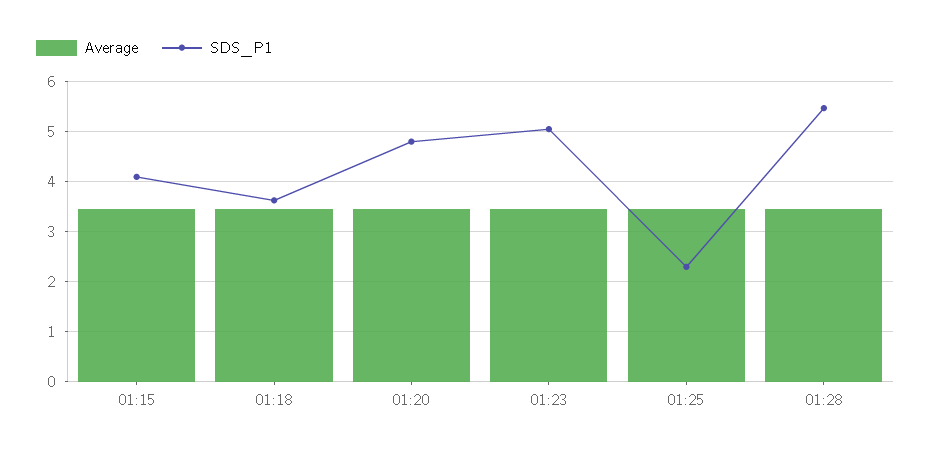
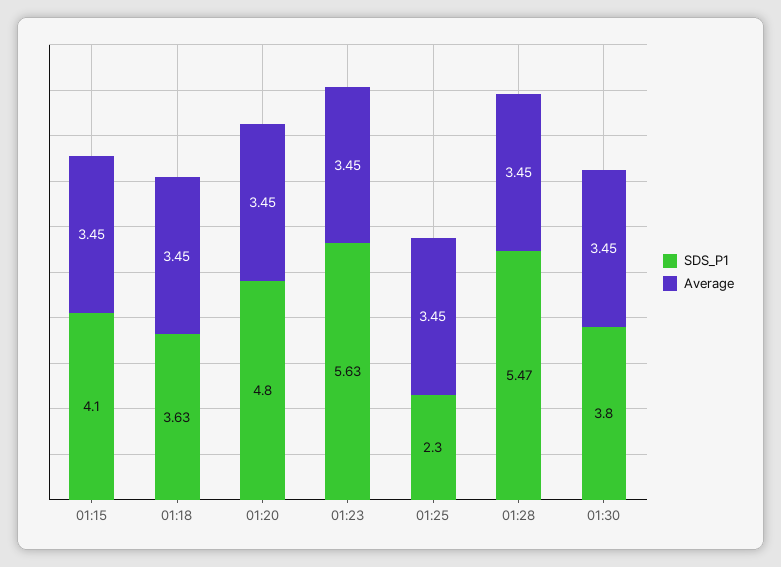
SDS_P1, 01:23: 5 -> 5.63
SDS_P1, 01:30: none -> 3.8
Average, 01:30: none -> 3.45

